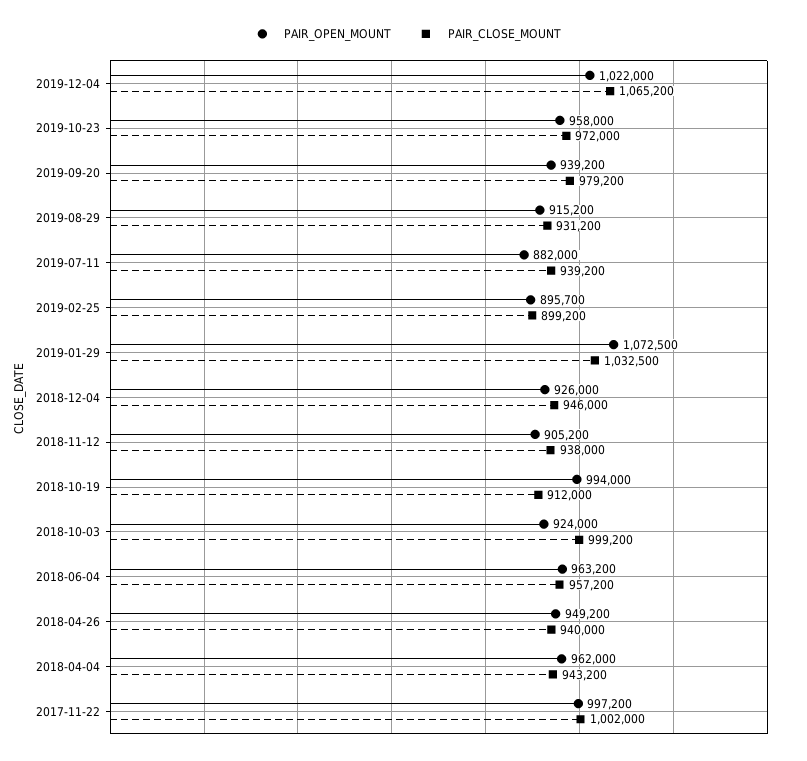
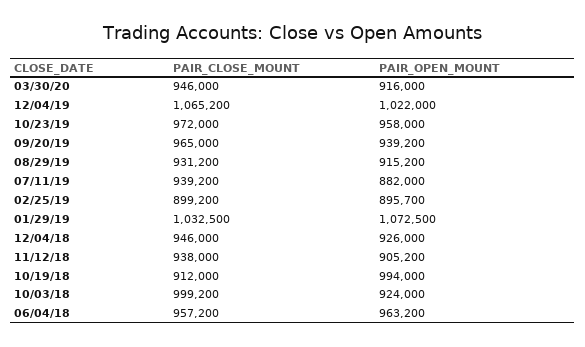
PAIR_CLOSE_MOUNT, 2019-09-20: 979200 -> 965000
PAIR_OPEN_MOUNT, 2018-04-26: 949200 -> none
PAIR_CLOSE_MOUNT, 2018-04-26: 940000 -> none
PAIR_OPEN_MOUNT, 2018-04-04: 962000 -> none
PAIR_CLOSE_MOUNT, 2018-04-04: 943200 -> none
PAIR_OPEN_MOUNT, 2017-11-22: 997200 -> none
PAIR_CLOSE_MOUNT, 2017-11-22: 1002000 -> none
PAIR_CLOSE_MOUNT, 03/30/20: none -> 946000
PAIR_OPEN_MOUNT, 03/30/20: none -> 916000

